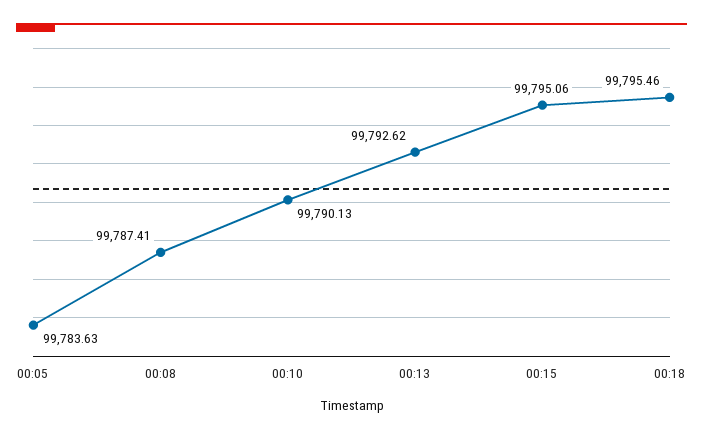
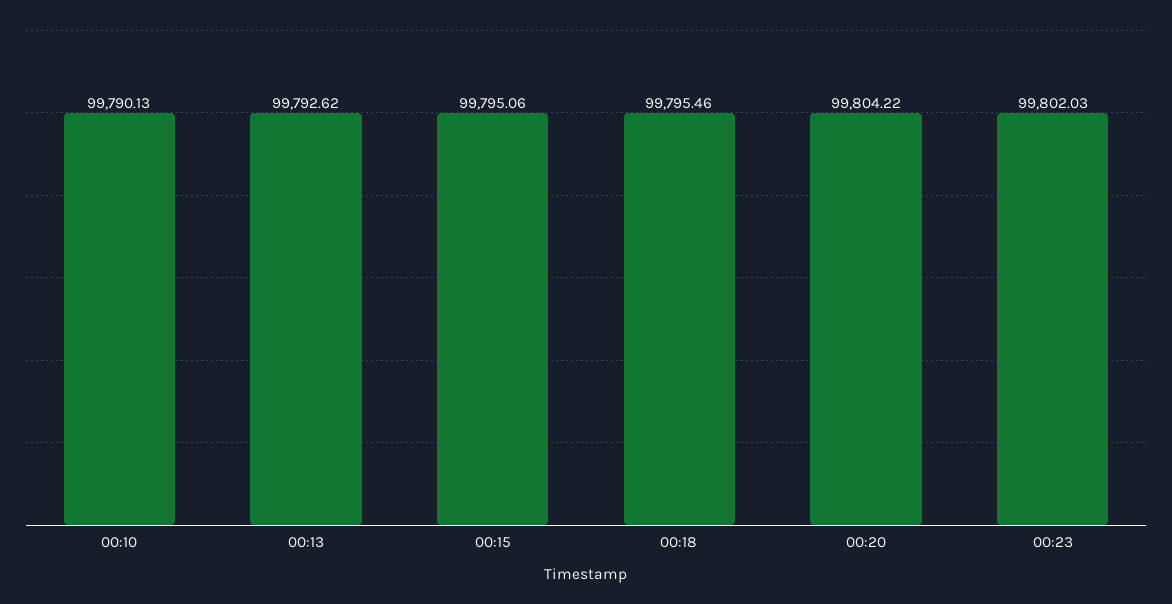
00:05: 99783.63 -> none
00:08: 99787.41 -> none
00:20: none -> 99804.22
00:23: none -> 99802.03

